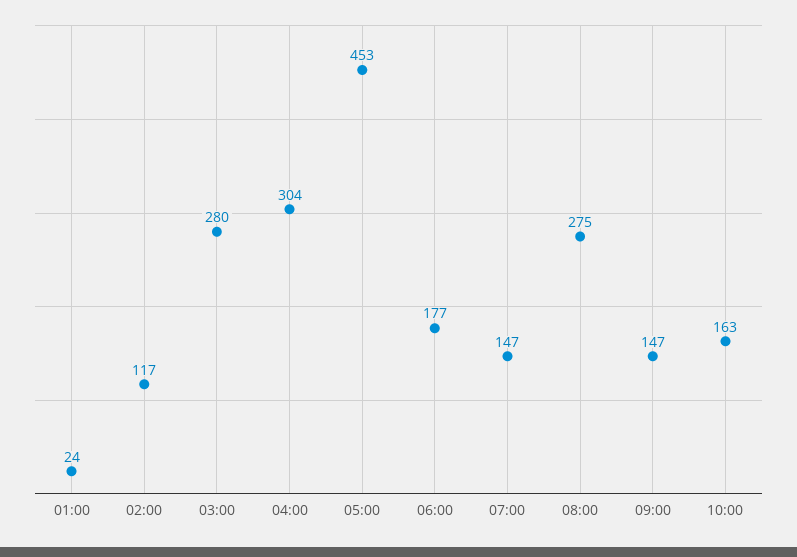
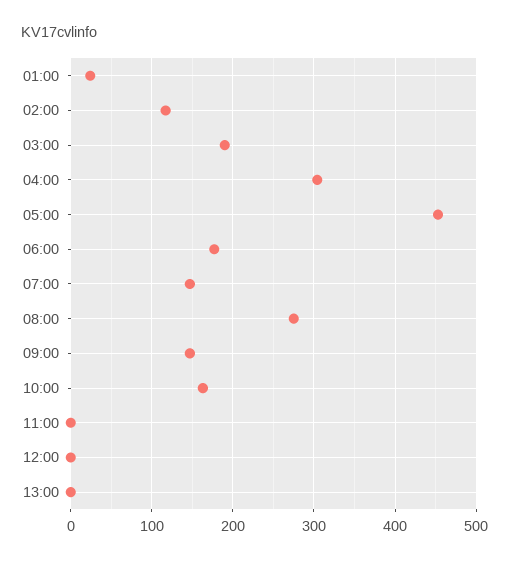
03:00: 280 -> 190
11:00: none -> 0
12:00: none -> 0
13:00: none -> 0

